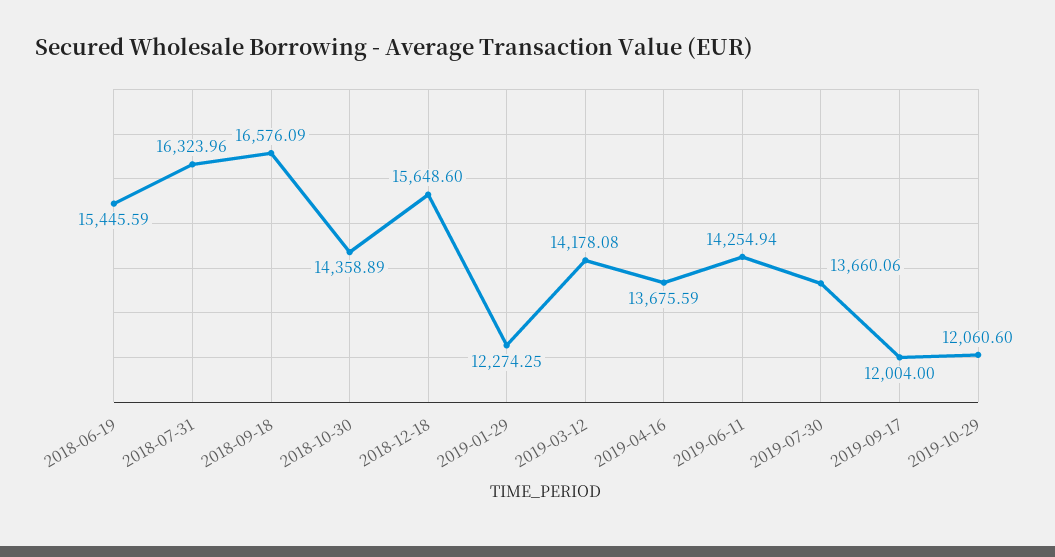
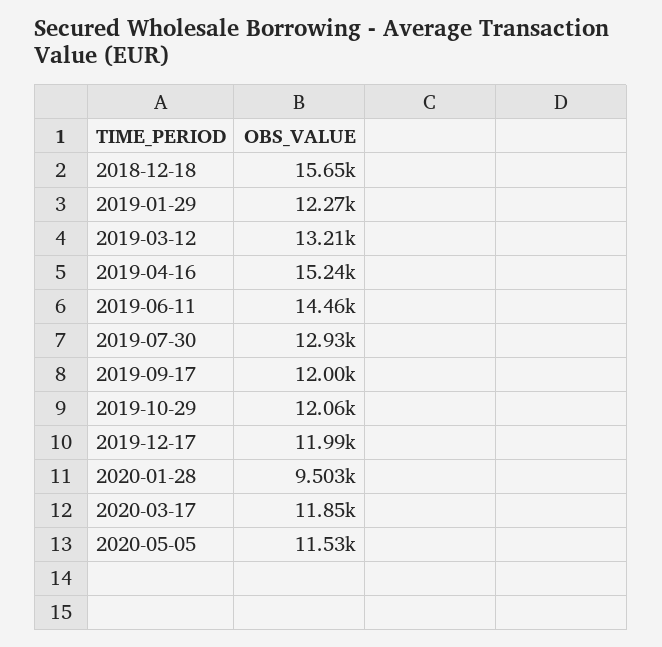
2018-06-19: 15445.59 -> none
2018-07-31: 16323.96 -> none
2018-09-18: 16576.09 -> none
2018-10-30: 14358.89 -> none
2019-03-12: 14178.08 -> 13210
2019-04-16: 13675.59 -> 15240
2019-06-11: 14254.94 -> 14460
2019-07-30: 13660.06 -> 12930
2019-12-17: none -> 11990
2020-01-28: none -> 9503
2020-03-17: none -> 11850
2020-05-05: none -> 11530

